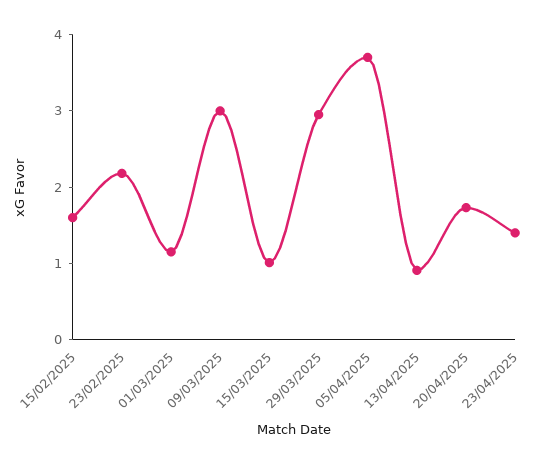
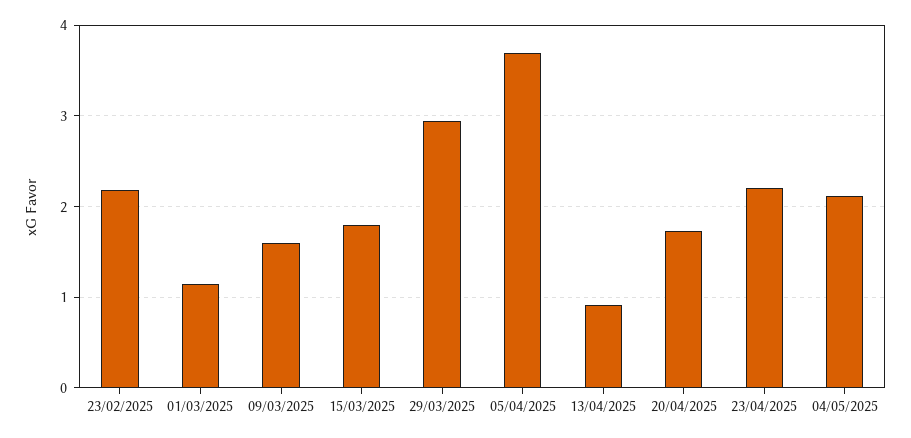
15/02/2025: 1.6 -> none
09/03/2025: 3 -> 1.6
15/03/2025: 1 -> 1.8
23/04/2025: 1.4 -> 2.2
04/05/2025: none -> 2.1

